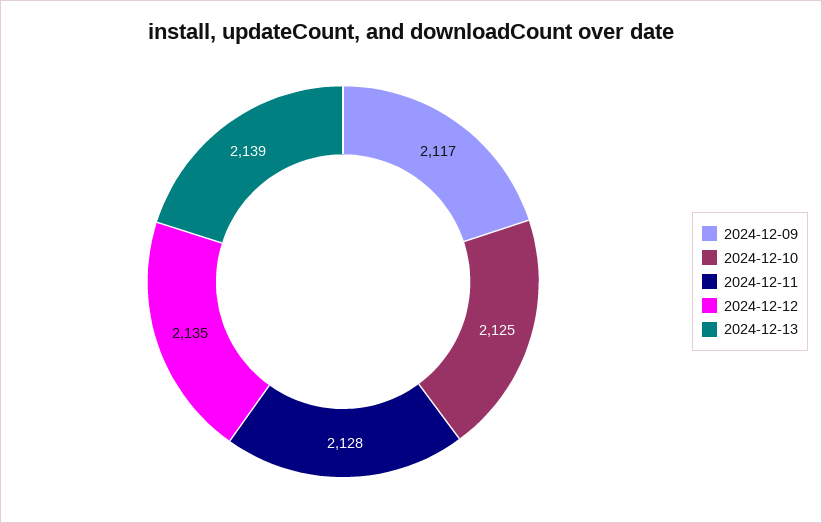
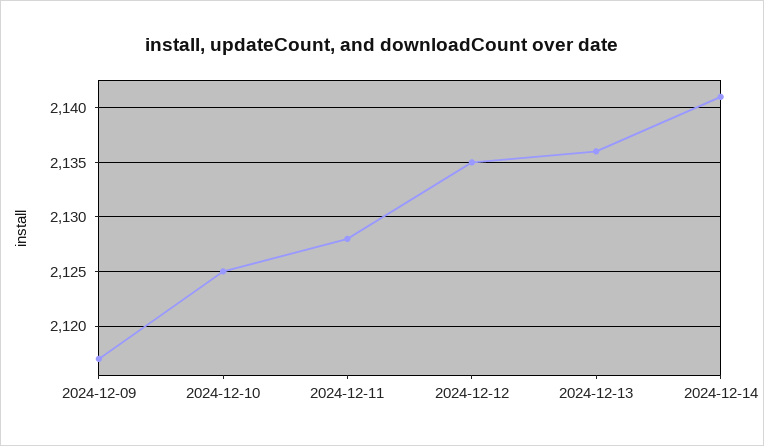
2024-12-13: 2139 -> 2136
2024-12-14: none -> 2141

